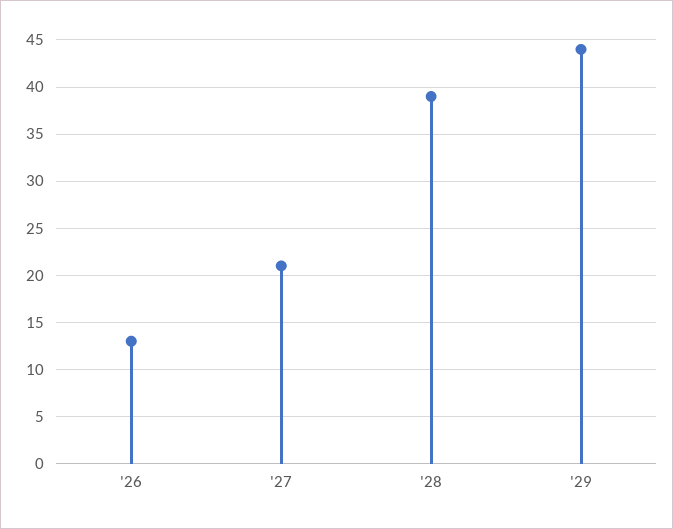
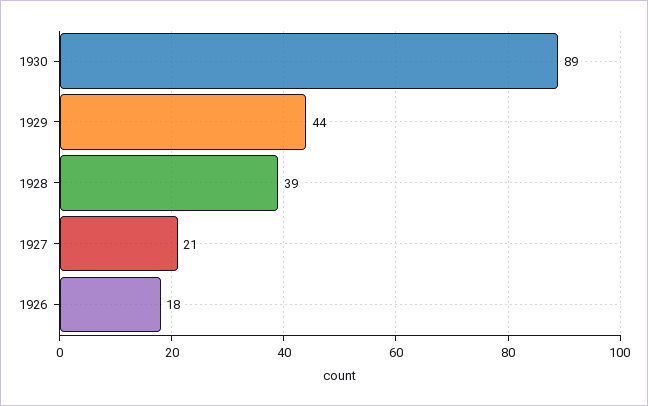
'26: 13 -> 18
1930: none -> 89

